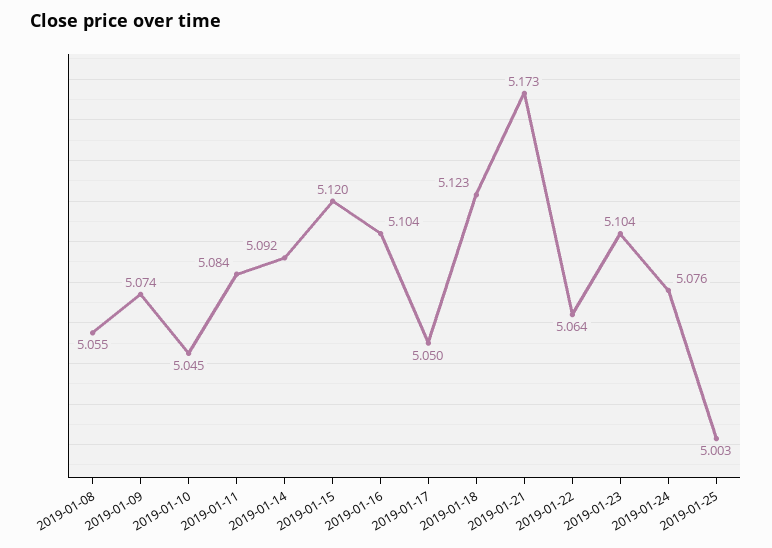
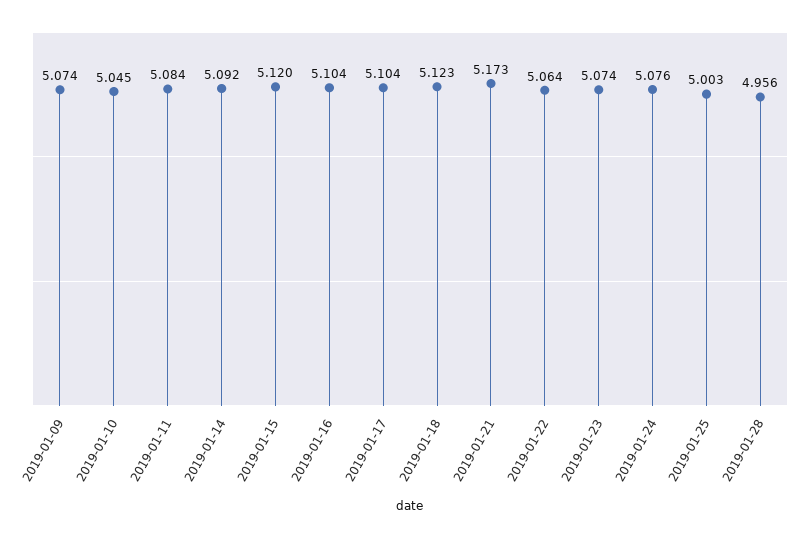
2019-01-08: 5.055 -> none
2019-01-17: 5.05 -> 5.104
2019-01-23: 5.104 -> 5.074
2019-01-28: none -> 4.956

